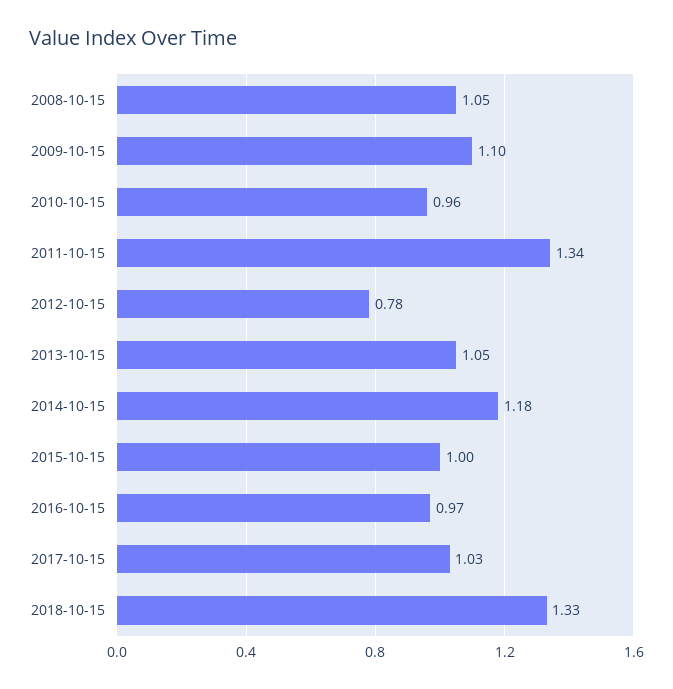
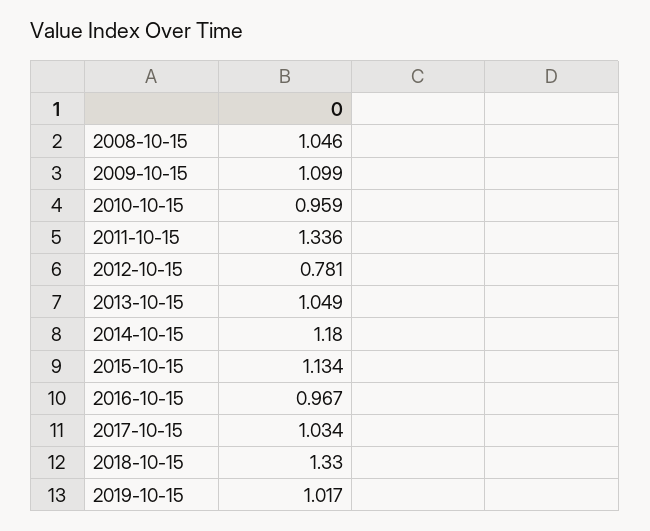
2015-10-15: 1 -> 1.134
2019-10-15: none -> 1.017

